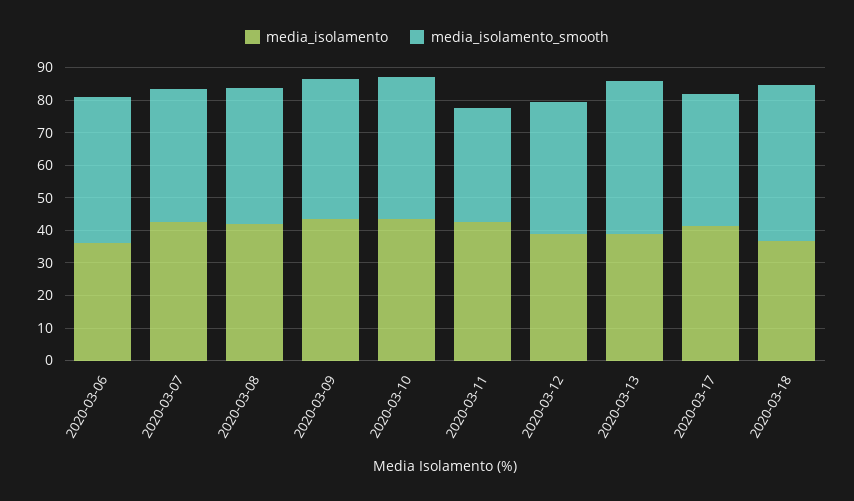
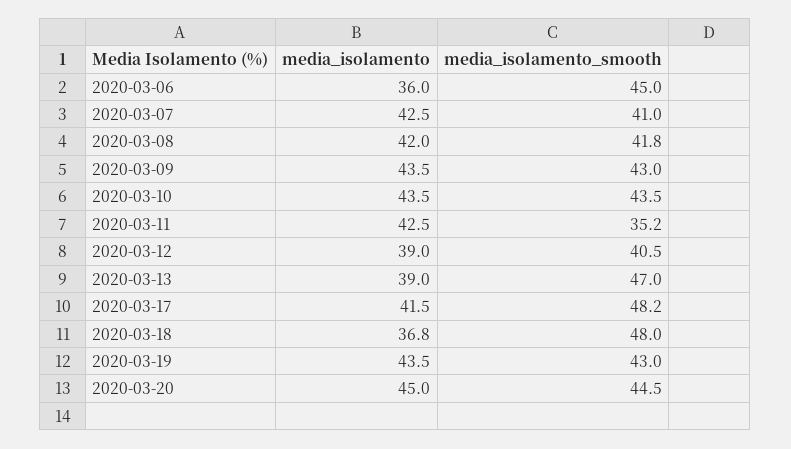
media_isolamento_smooth, 2020-03-17: 40 -> 48.2
media_isolamento, 2020-03-19: none -> 43.5
media_isolamento_smooth, 2020-03-19: none -> 43
media_isolamento, 2020-03-20: none -> 45
media_isolamento_smooth, 2020-03-20: none -> 44.5

